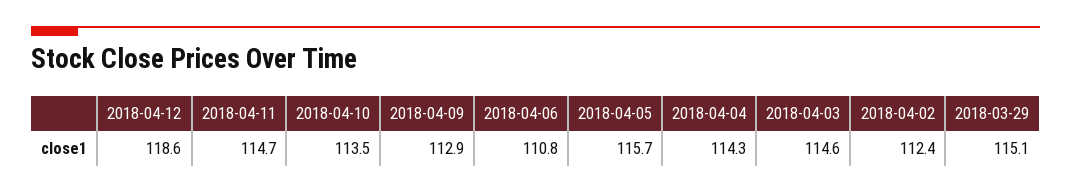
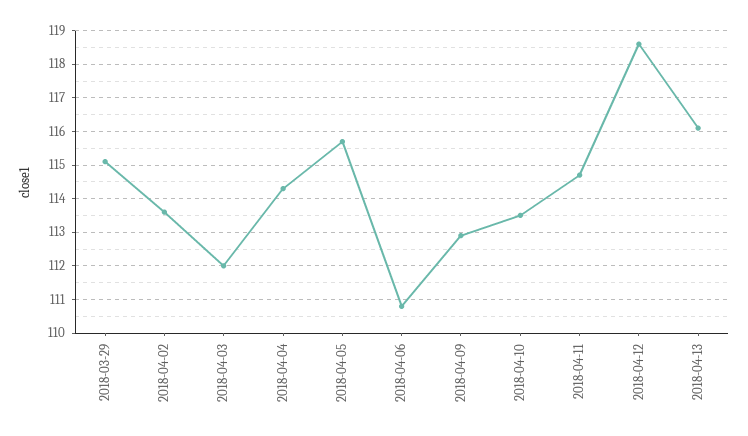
2018-04-03: 114.6 -> 112
2018-04-02: 112.4 -> 113.5
2018-04-13: none -> 116

